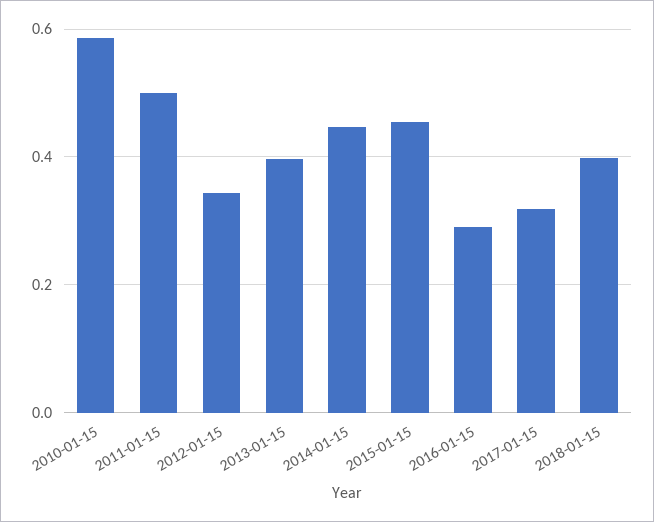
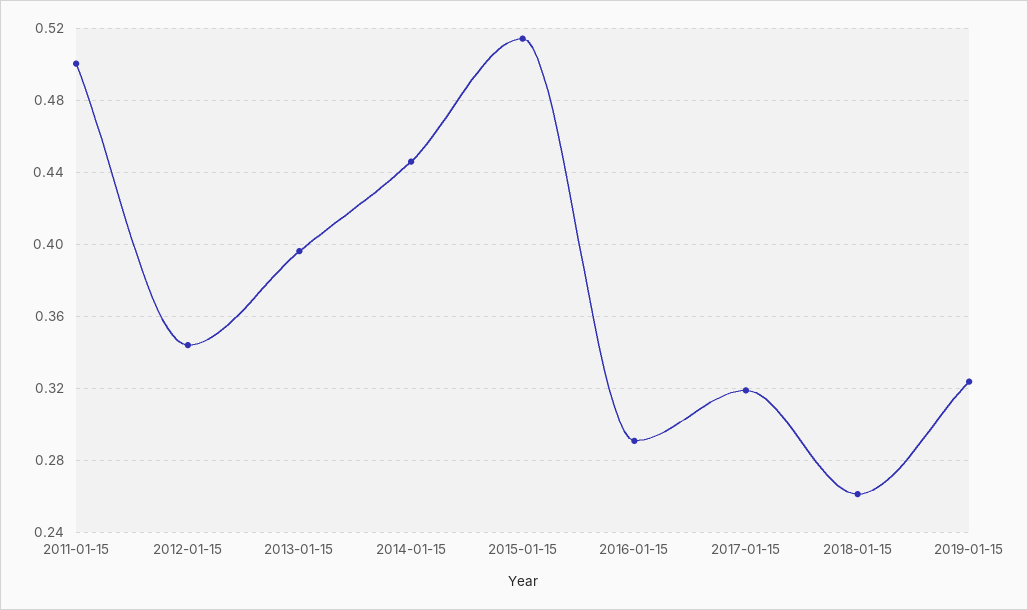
2010-01-15: 0.58 -> none
2015-01-15: 0.46 -> 0.515
2018-01-15: 0.4 -> 0.26
2019-01-15: none -> 0.325

